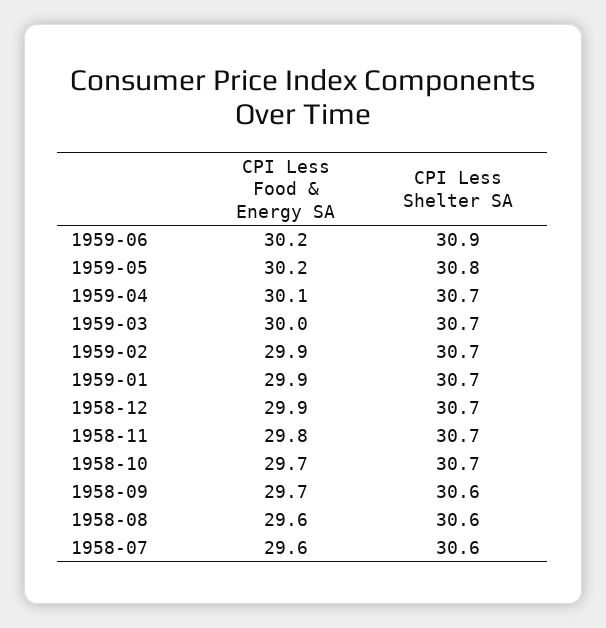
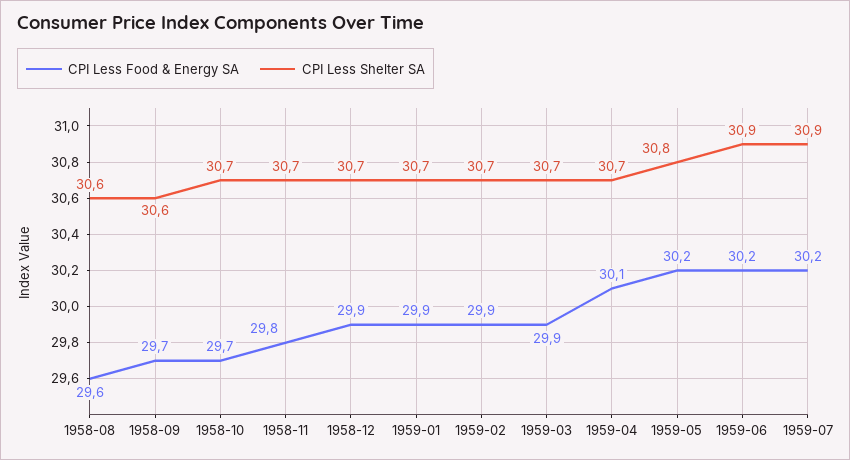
CPI Less Food & Energy SA, 1959-03: 30 -> 29.9
CPI Less Food & Energy SA, 1958-07: 29.6 -> none
CPI Less Shelter SA, 1958-07: 30.6 -> none
CPI Less Food & Energy SA, 1959-07: none -> 30.2
CPI Less Shelter SA, 1959-07: none -> 30.9

